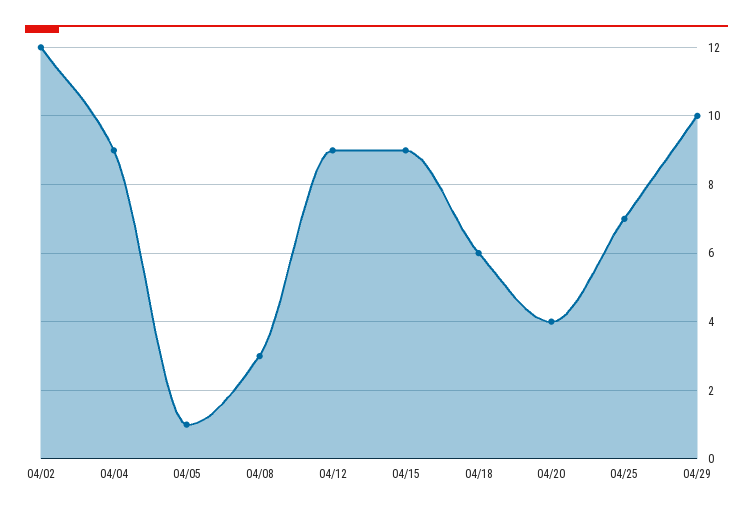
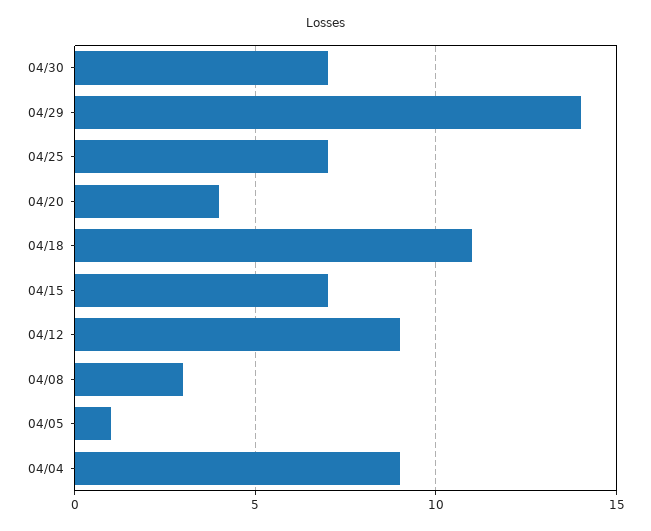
04/02: 12 -> none
04/15: 9 -> 7
04/18: 6 -> 11
04/29: 10 -> 14
04/30: none -> 7

